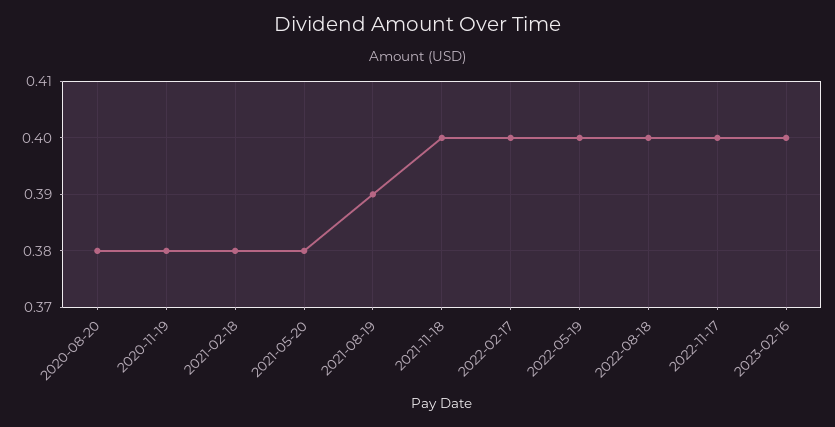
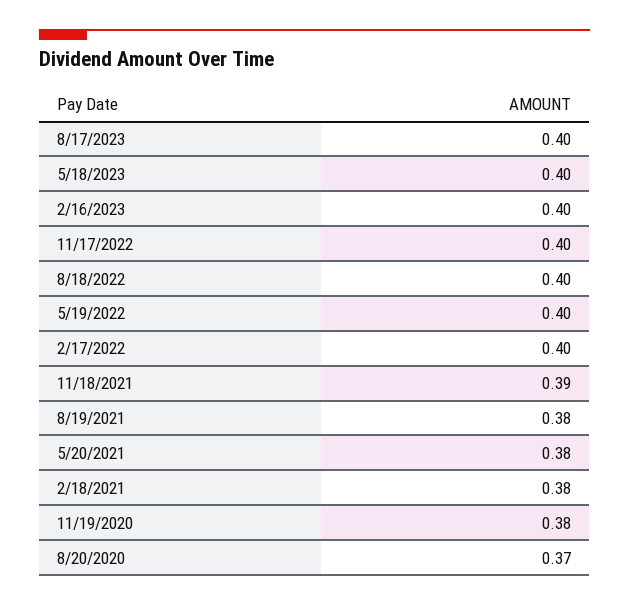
2020-08-20: 0.38 -> 0.37
2021-08-19: 0.39 -> 0.38
2021-11-18: 0.4 -> 0.39
8/17/2023: none -> 0.4
5/18/2023: none -> 0.4

